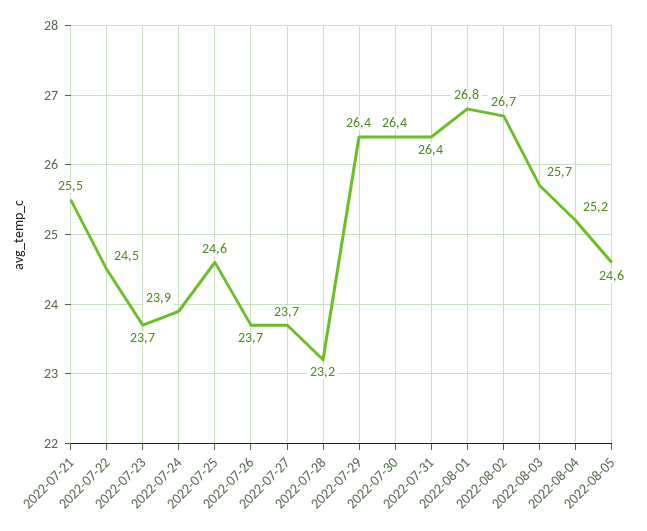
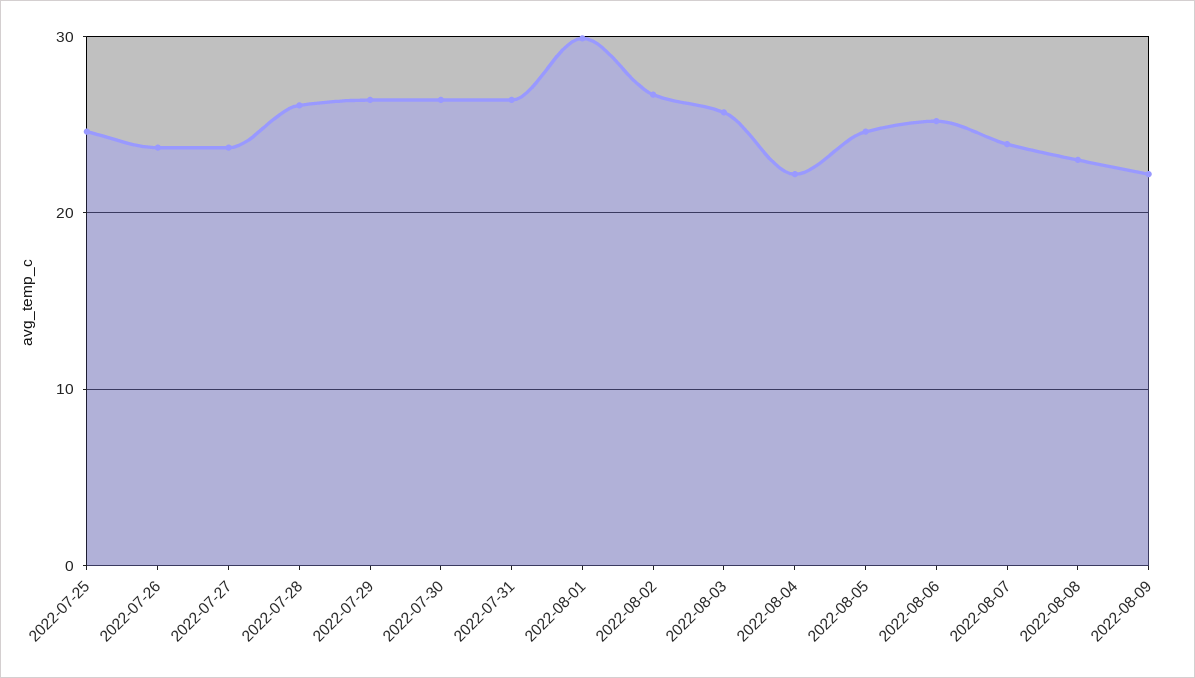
2022-07-21: 25.5 -> none
2022-07-22: 24.5 -> none
2022-07-23: 23.7 -> none
2022-07-24: 23.9 -> none
2022-07-28: 23.2 -> 26
2022-08-01: 26.8 -> 30
2022-08-04: 25.2 -> 22
2022-08-06: none -> 25
2022-08-07: none -> 24
2022-08-08: none -> 23
2022-08-09: none -> 22

